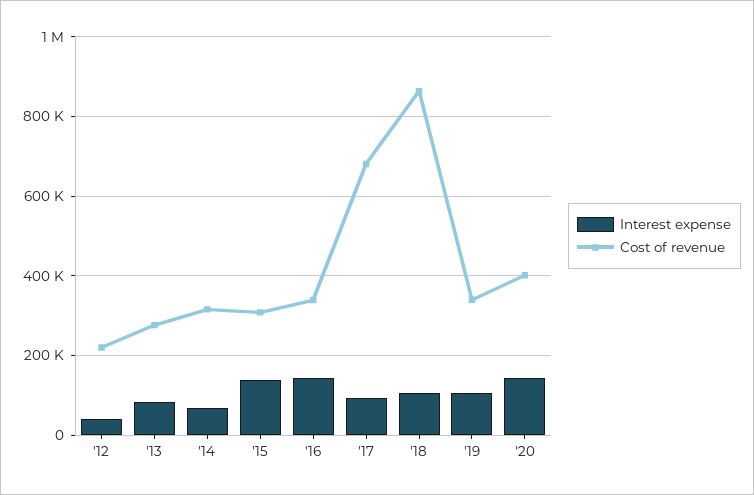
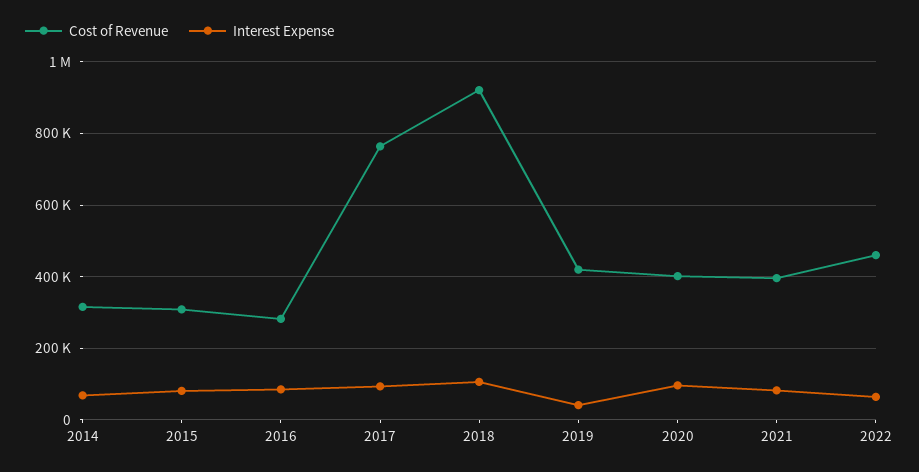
Interest expense, '12: 40000 -> none
Cost of revenue, '12: 220000 -> none
Interest expense, '13: 80000 -> none
Cost of revenue, '13: 280000 -> none
Interest expense, '15: 140000 -> 80000
Interest expense, '16: 140000 -> 80000
Cost of revenue, '16: 340000 -> 280000
Cost of revenue, '17: 680000 -> 760000
Cost of revenue, '18: 860000 -> 920000
Interest expense, '19: 100000 -> 40000
Cost of revenue, '19: 340000 -> 420000
Interest expense, '20: 140000 -> 100000
Cost of revenue, 2021: none -> 400000
Interest expense, 2021: none -> 80000
Cost of revenue, 2022: none -> 460000
Interest expense, 2022: none -> 60000

